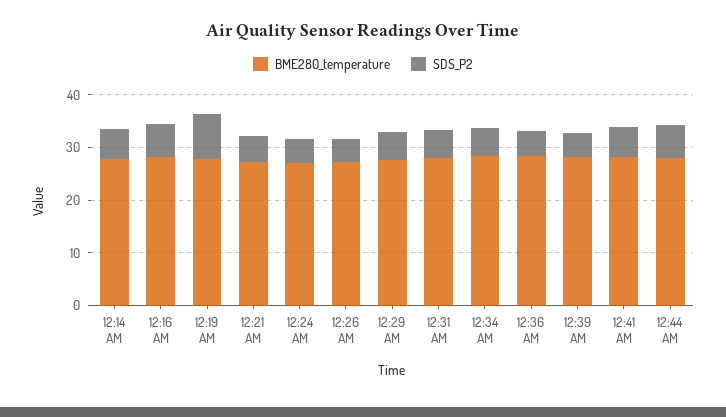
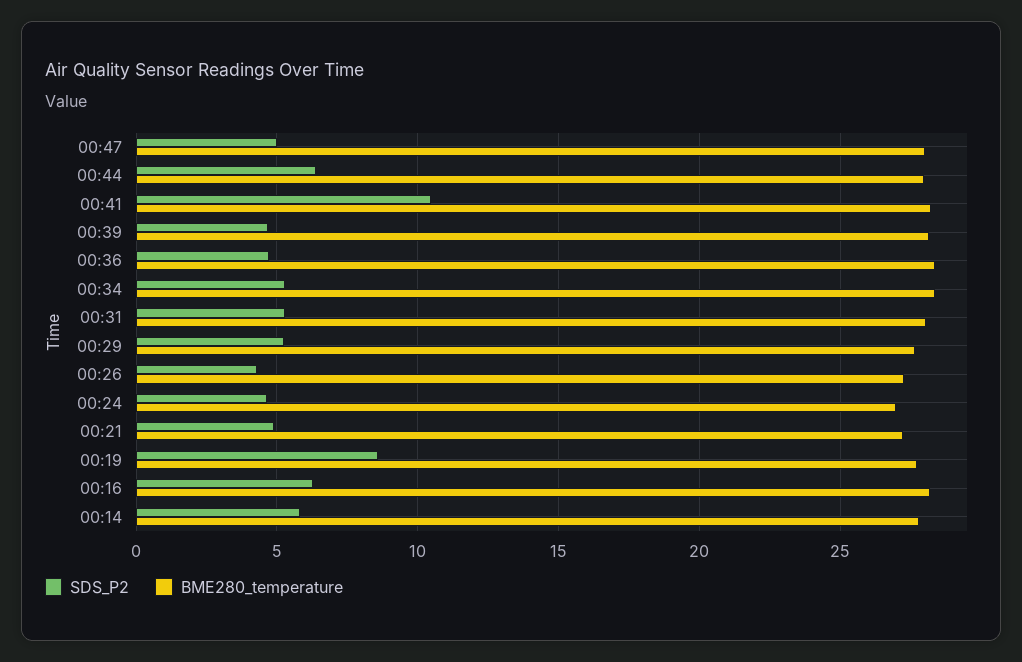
SDS_P2, 12:41 AM: 6 -> 10.5
SDS_P2, 00:47: none -> 5
BME280_temperature, 00:47: none -> 28

